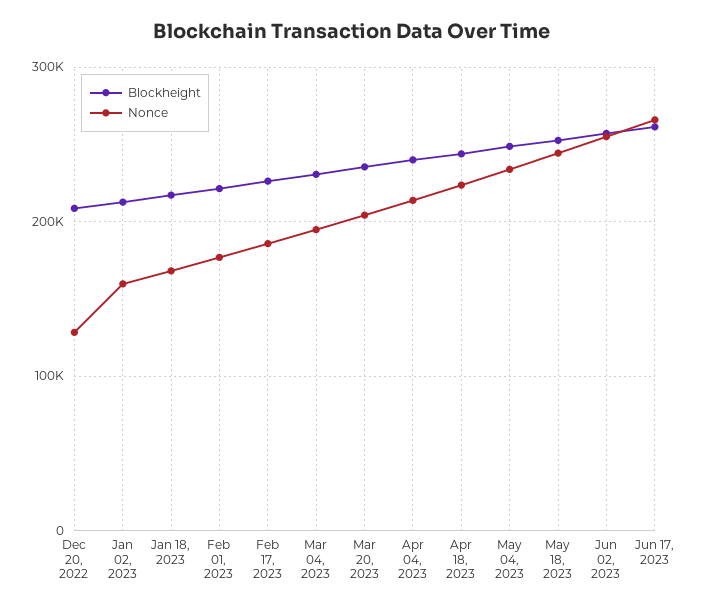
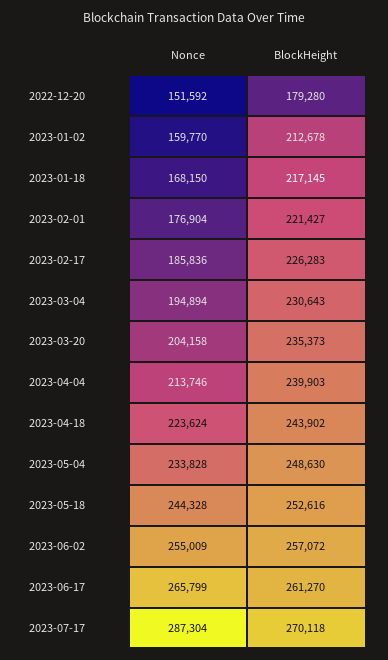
Blockheight, Dec 20, 2022: 210000 -> 179280
Nonce, Dec 20, 2022: 130000 -> 151592
Nonce, 2023-07-17: none -> 287304
Blockheight, 2023-07-17: none -> 270118

